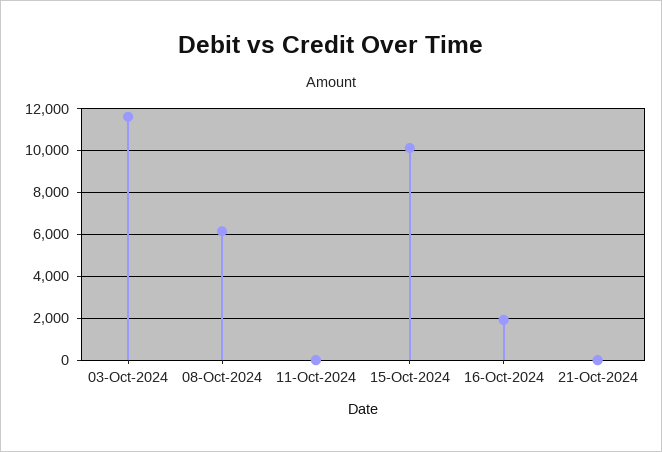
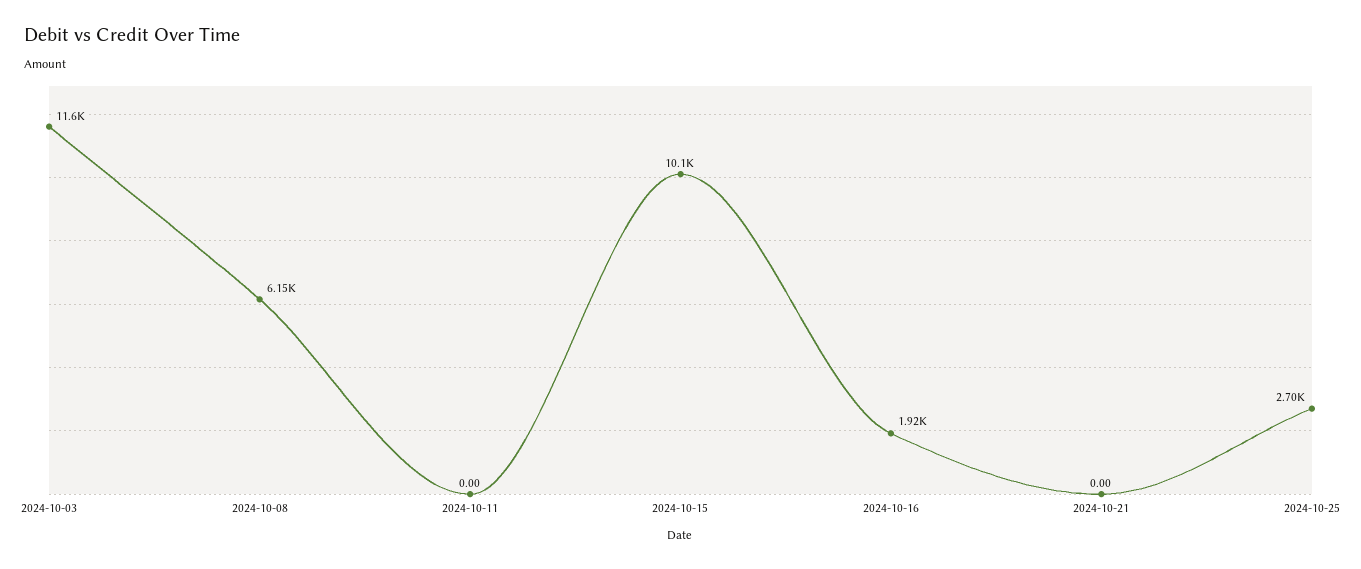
2024-10-25: none -> 2700

